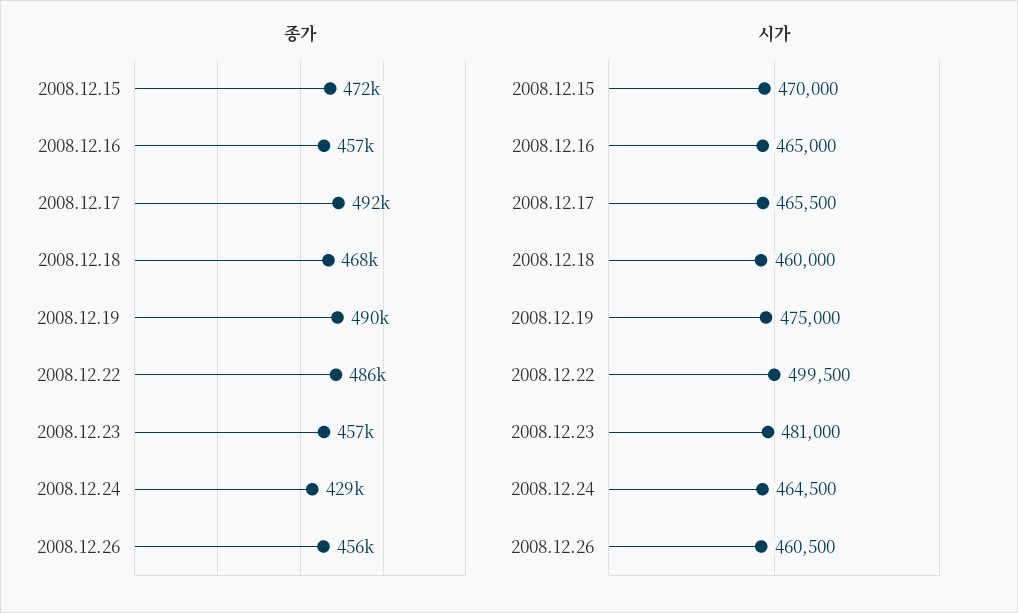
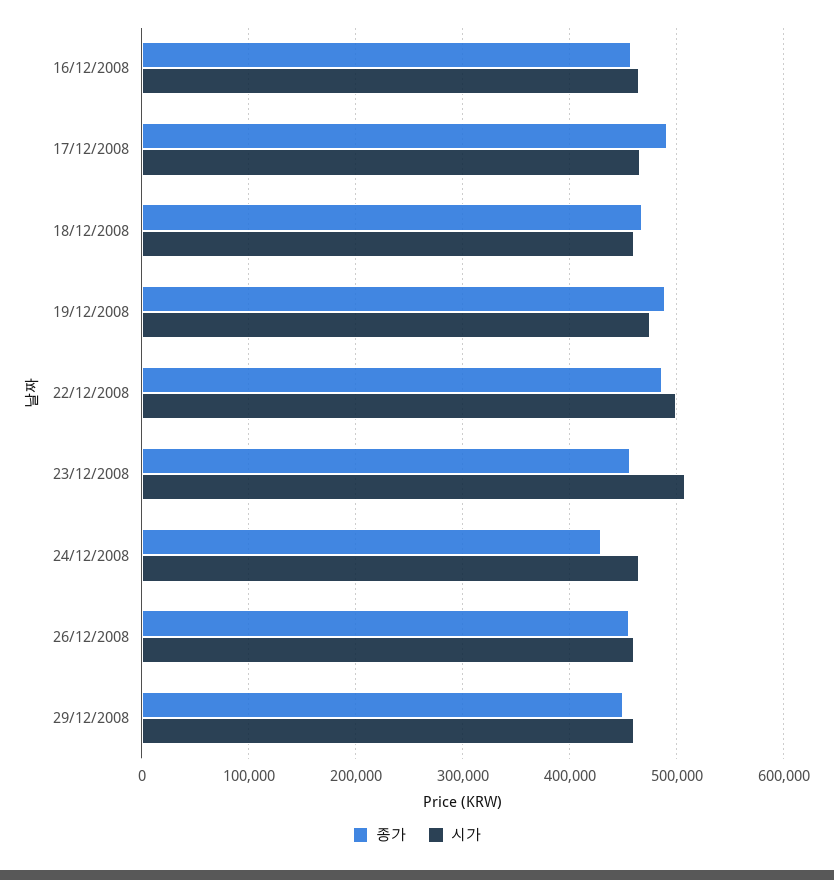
종가, 2008.12.15: 472000 -> none
시가, 2008.12.15: 470000 -> none
시가, 2008.12.23: 481000 -> 510000
종가, 29/12/2008: none -> 450000
시가, 29/12/2008: none -> 460000

